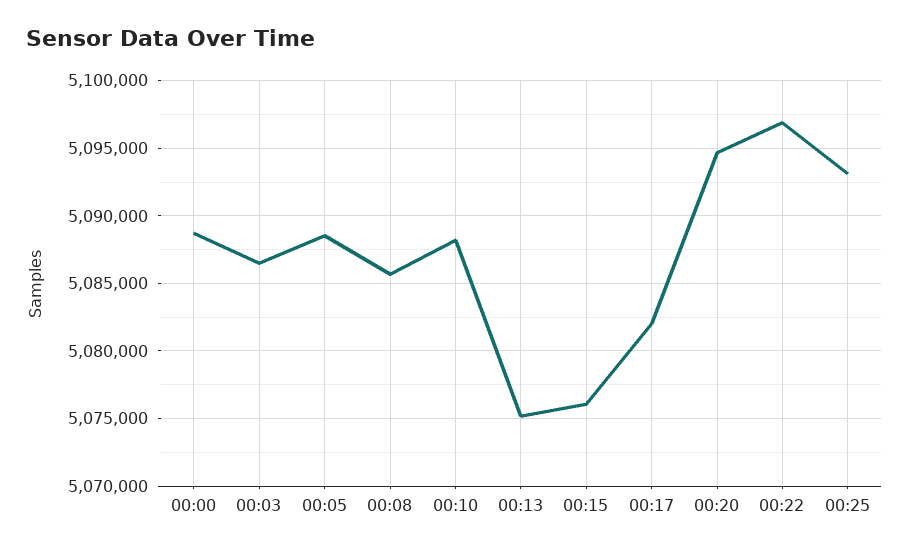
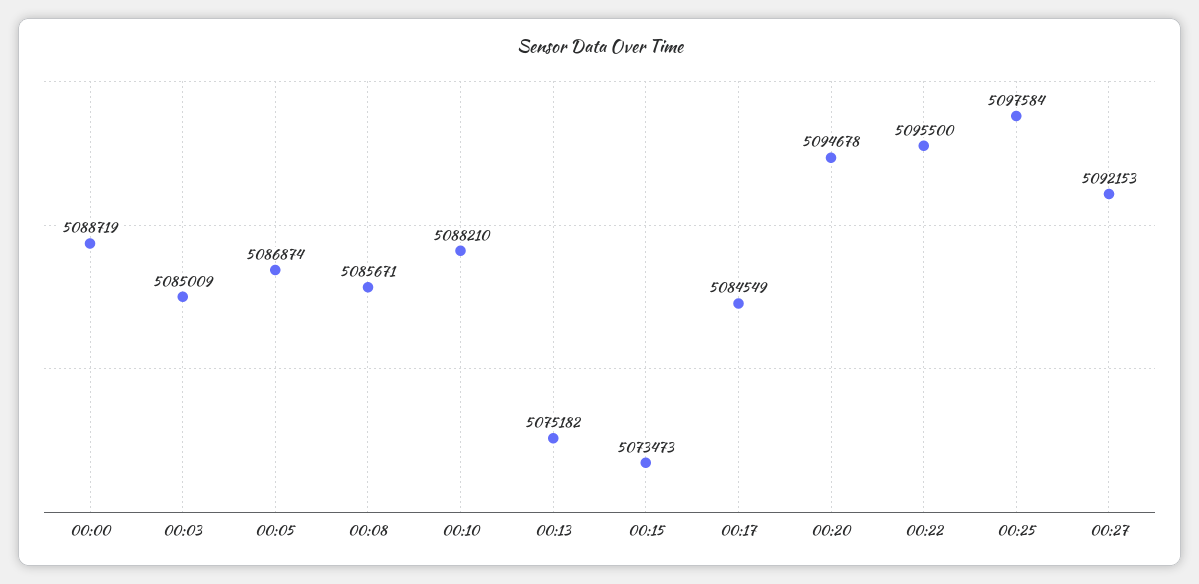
00:03: 5086500 -> 5085009
00:05: 5088500 -> 5086874
00:15: 5076000 -> 5073473
00:17: 5082000 -> 5084549
00:22: 5097000 -> 5095500
00:25: 5093000 -> 5097584
00:27: none -> 5092153

